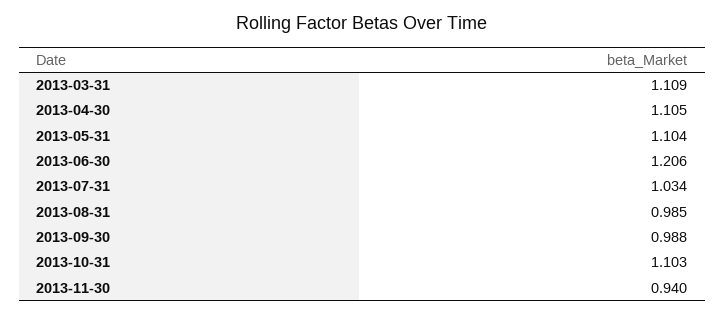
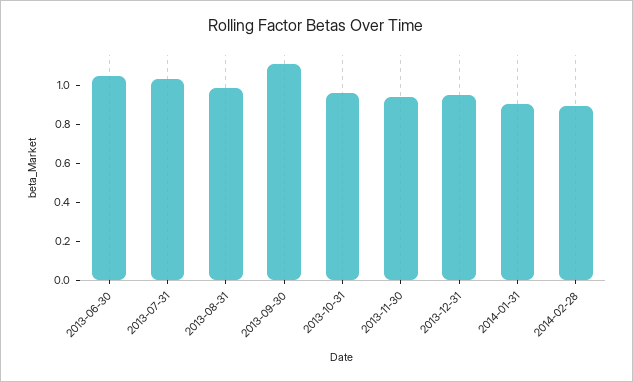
2013-03-31: 1.109 -> none
2013-04-30: 1.105 -> none
2013-05-31: 1.104 -> none
2013-06-30: 1.206 -> 1.05
2013-09-30: 0.988 -> 1.1
2013-10-31: 1.103 -> 0.95
2013-12-31: none -> 0.95
2014-01-31: none -> 0.9
2014-02-28: none -> 0.9

